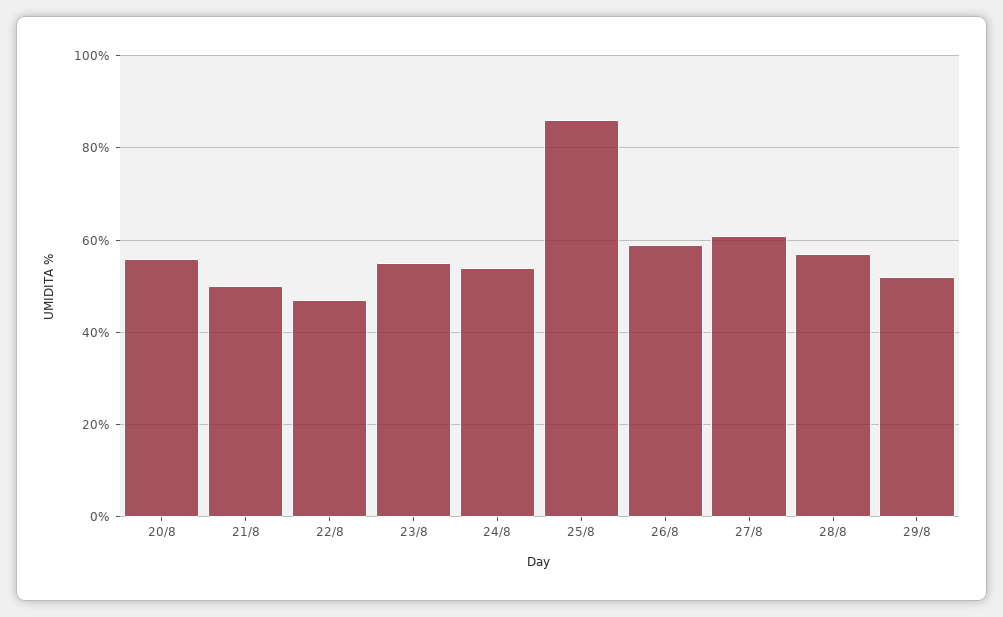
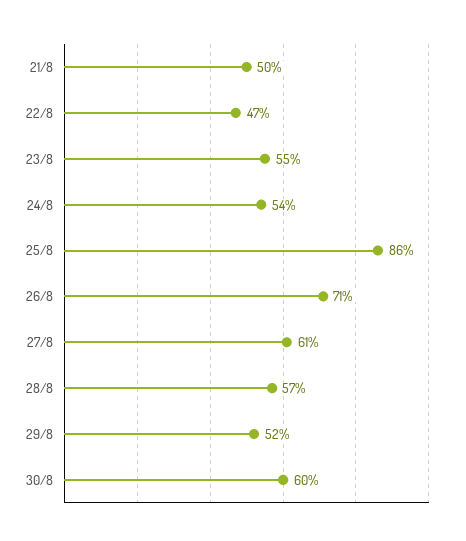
20/8: 55 -> none
26/8: 60 -> 71
30/8: none -> 60

